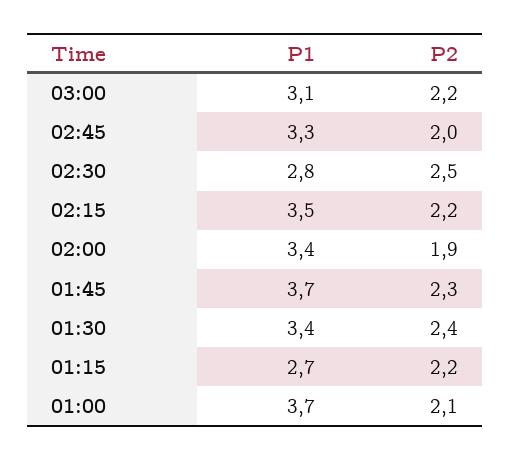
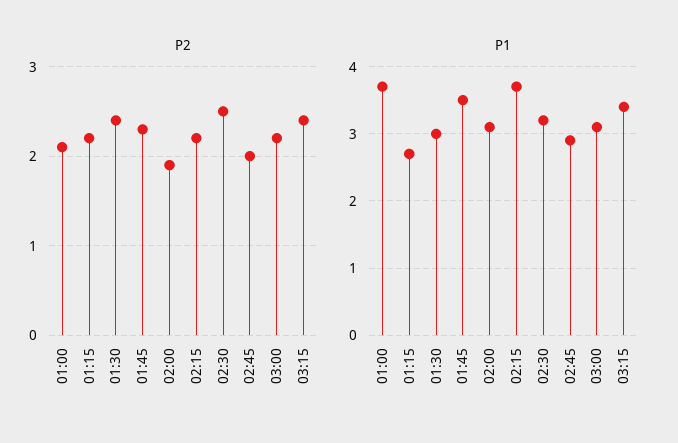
P1, 02:45: 3.3 -> 2.9
P1, 02:30: 2.8 -> 3.2
P1, 02:15: 3.5 -> 3.7
P1, 02:00: 3.4 -> 3.1
P1, 01:45: 3.7 -> 3.5
P1, 01:30: 3.4 -> 3
P2, 03:15: none -> 2.4
P1, 03:15: none -> 3.4

